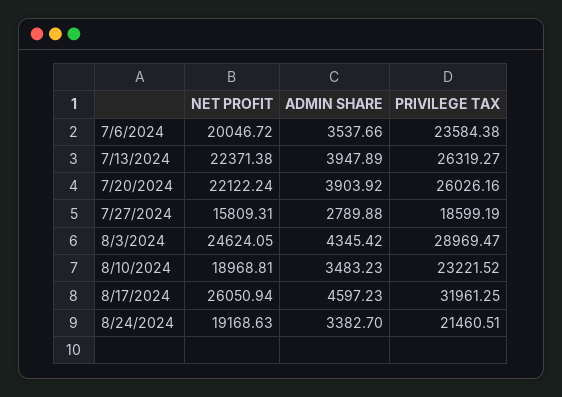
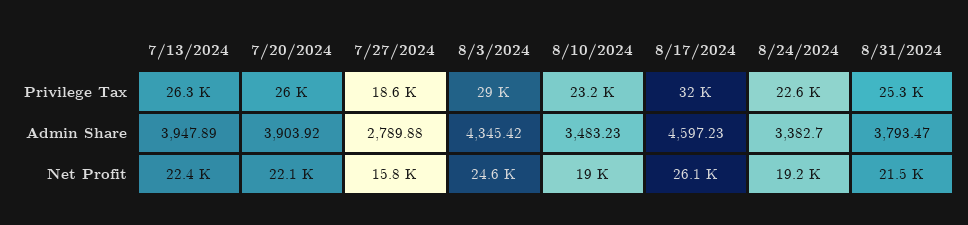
NET PROFIT, 7/6/2024: 20046.72 -> none
ADMIN SHARE, 7/6/2024: 3537.66 -> none
PRIVILEGE TAX, 7/6/2024: 23584.38 -> none
PRIVILEGE TAX, 8/24/2024: 21460.51 -> 22600
PRIVILEGE TAX, 8/31/2024: none -> 25300
ADMIN SHARE, 8/31/2024: none -> 3793.47
NET PROFIT, 8/31/2024: none -> 21500

